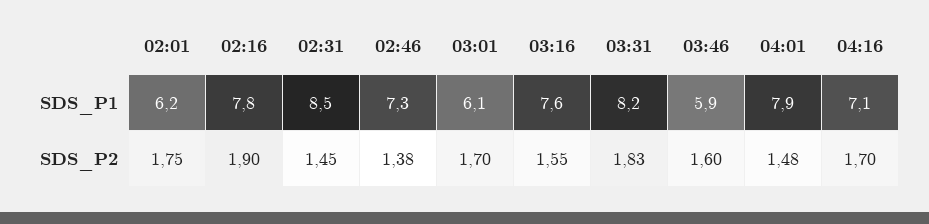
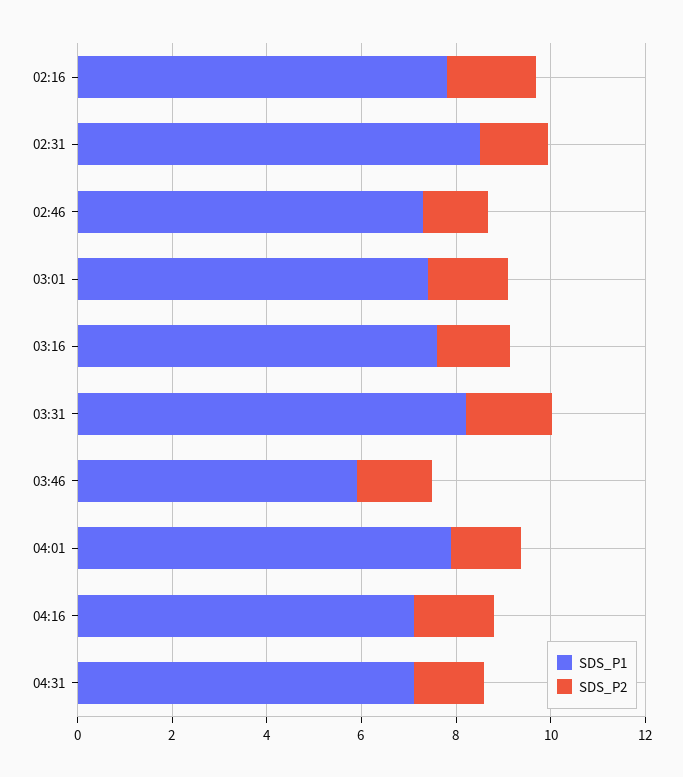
SDS_P1, 02:01: 6.2 -> none
SDS_P1, 03:01: 6.1 -> 7.5
SDS_P2, 02:01: 1.75 -> none
SDS_P1, 04:31: none -> 7
SDS_P2, 04:31: none -> 1.5

